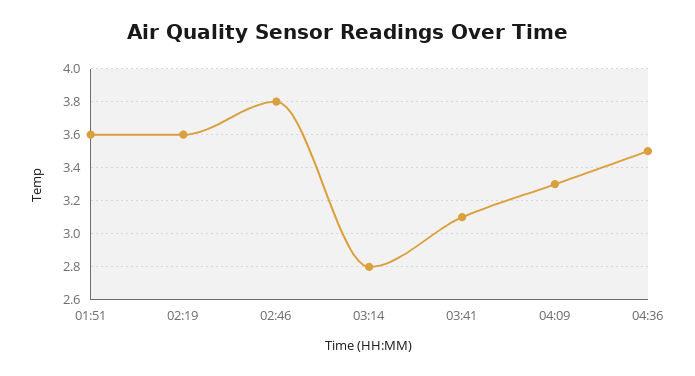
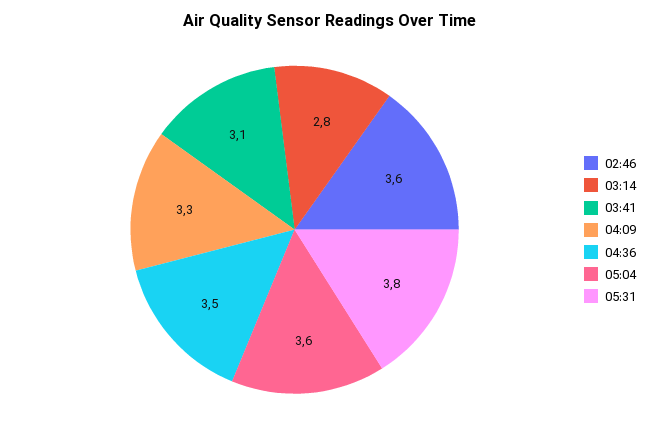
01:51: 3.6 -> none
02:19: 3.6 -> none
02:46: 3.8 -> 3.6
05:04: none -> 3.6
05:31: none -> 3.8

